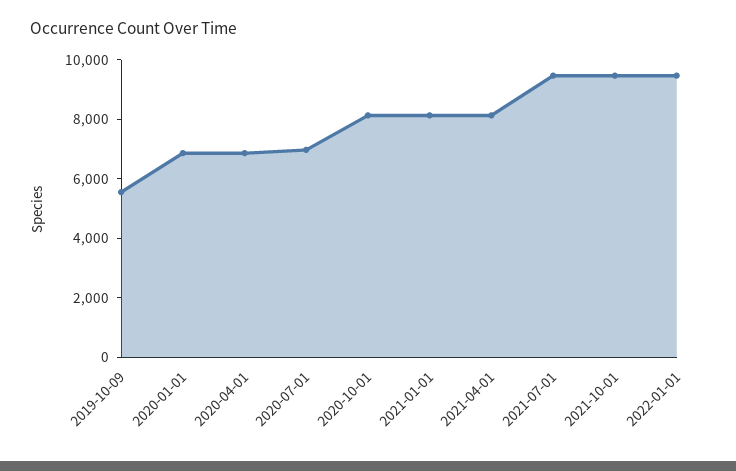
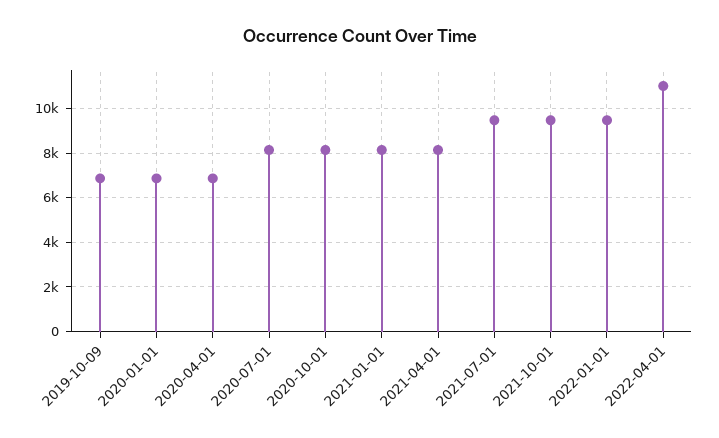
2019-10-09: 5500 -> 7000
2020-07-01: 7000 -> 8000
2022-04-01: none -> 11000

